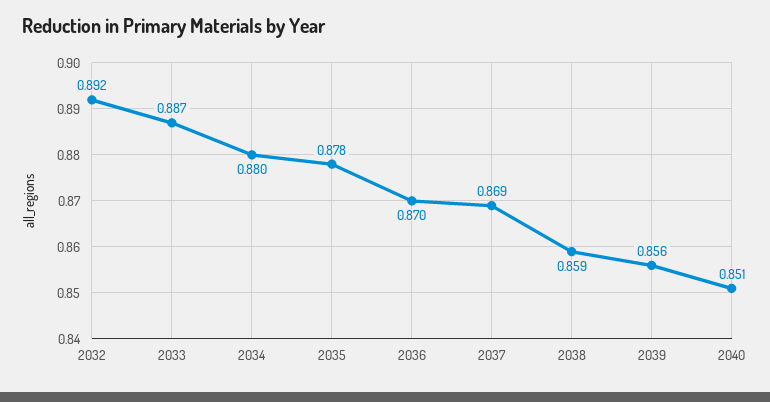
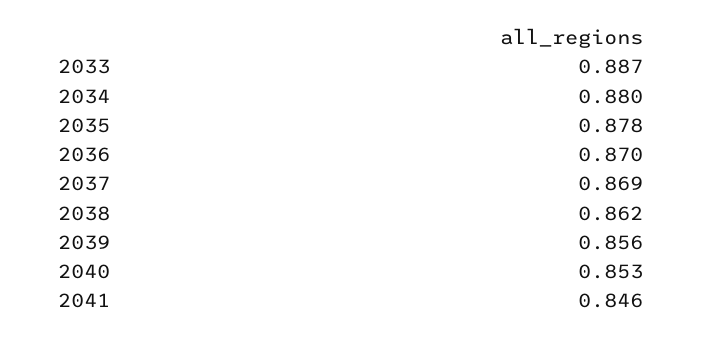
2032: 0.892 -> none
2038: 0.859 -> 0.862
2040: 0.851 -> 0.853
2041: none -> 0.846

